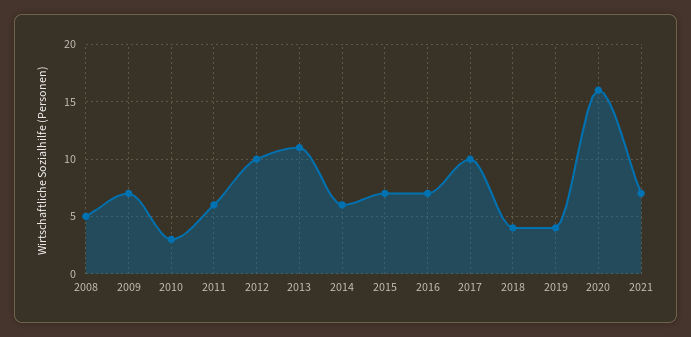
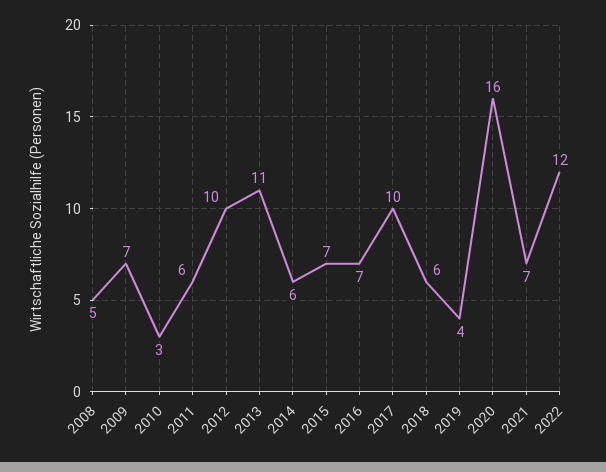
2018: 4 -> 6
2022: none -> 12

